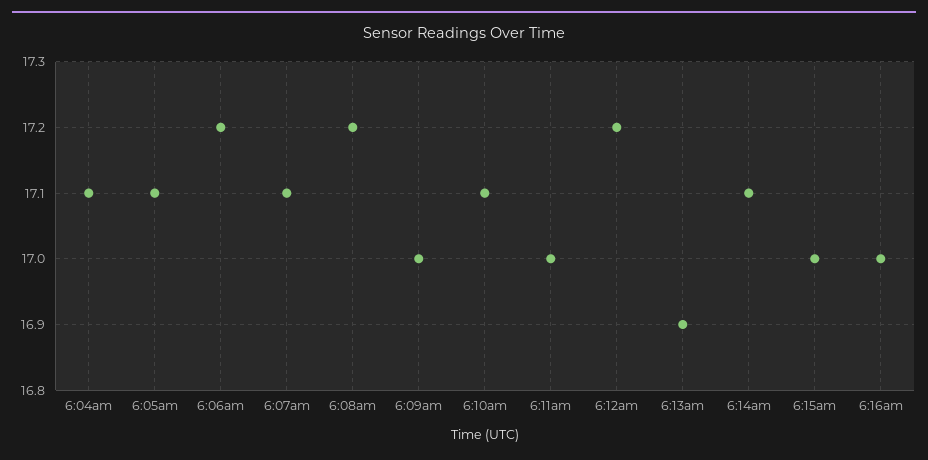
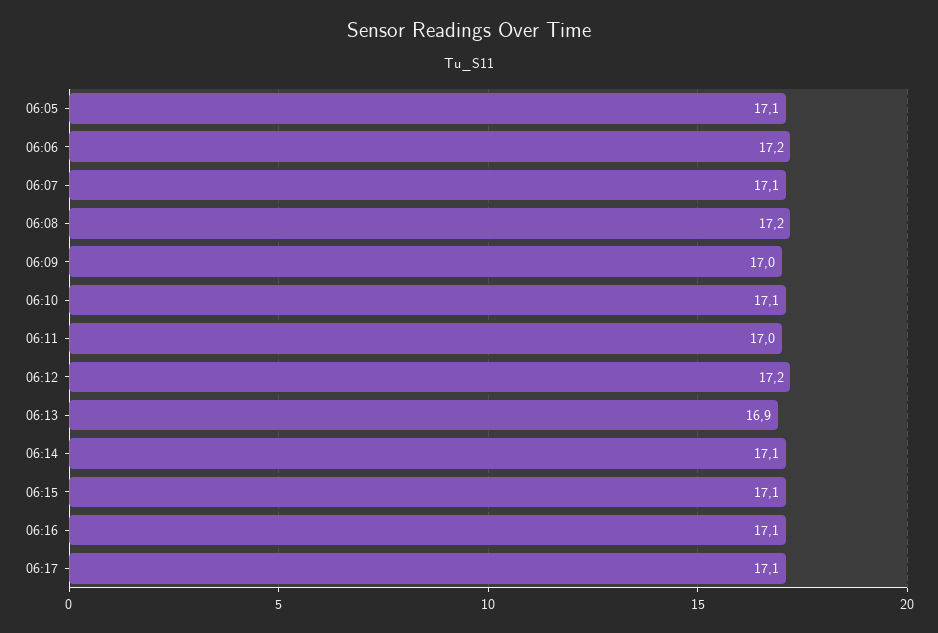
6:04am: 17.1 -> none
6:15am: 17 -> 17.1
6:16am: 17 -> 17.1
06:17: none -> 17.1

